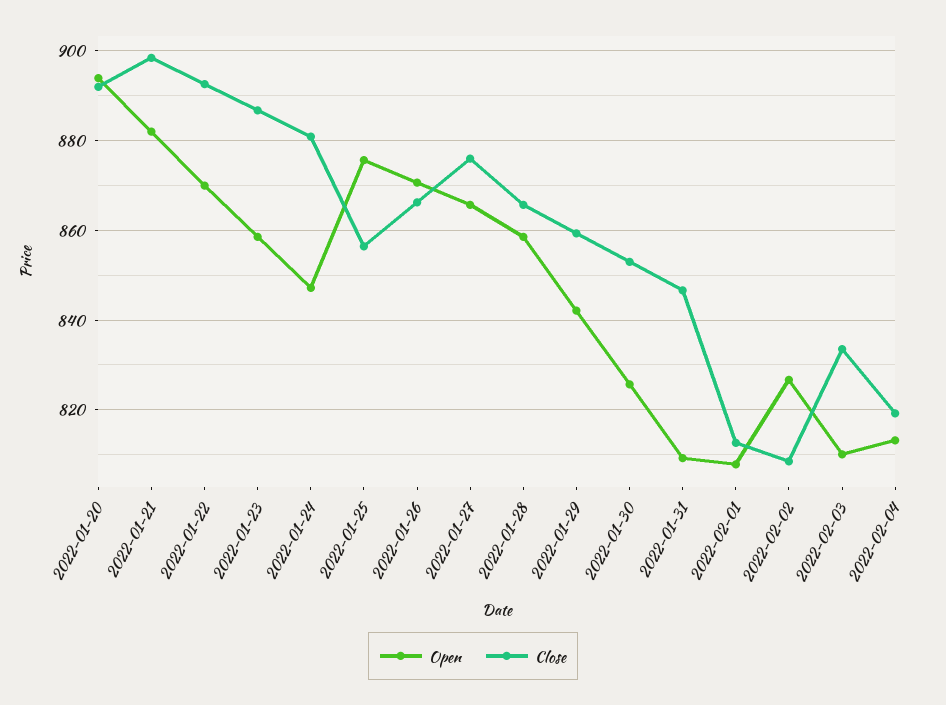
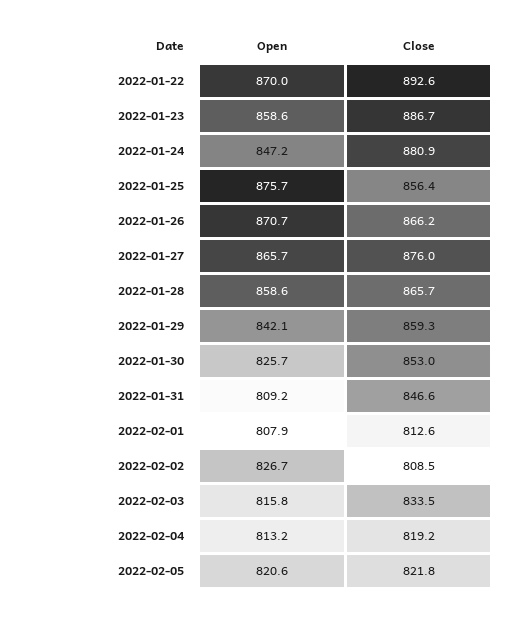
Open, 2022-01-20: 894 -> none
Close, 2022-01-20: 892 -> none
Open, 2022-01-21: 882 -> none
Close, 2022-01-21: 898 -> none
Open, 2022-02-03: 810 -> 815.8
Open, 2022-02-05: none -> 820.6
Close, 2022-02-05: none -> 821.8

